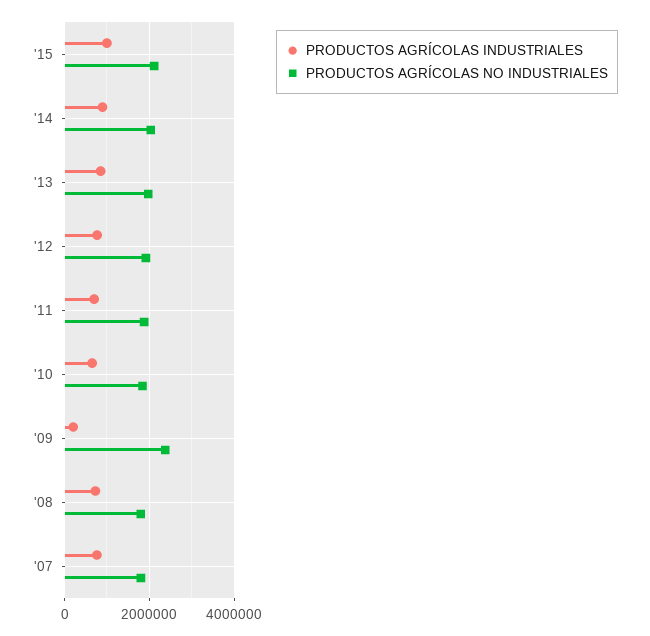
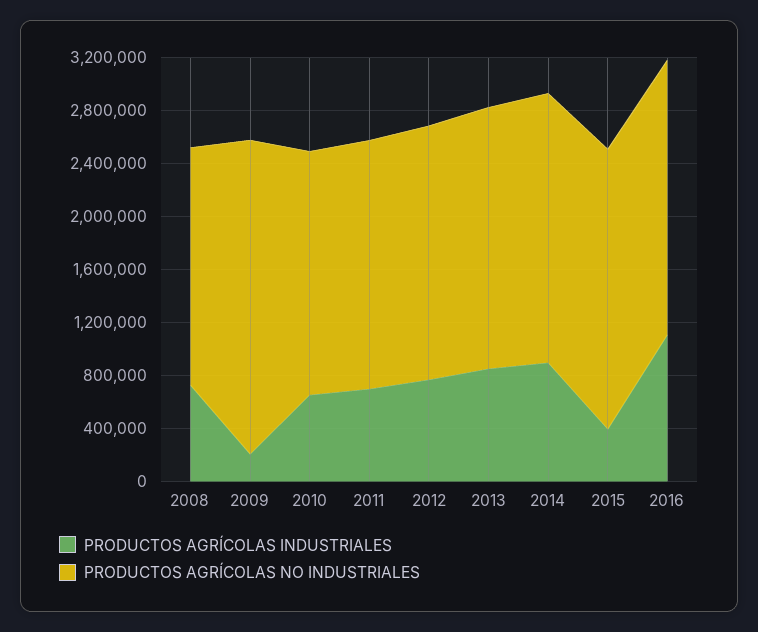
PRODUCTOS AGRÍCOLAS INDUSTRIALES, '15: 1000000 -> 400000
PRODUCTOS AGRÍCOLAS INDUSTRIALES, '07: 800000 -> none
PRODUCTOS AGRÍCOLAS NO INDUSTRIALES, '07: 1800000 -> none
PRODUCTOS AGRÍCOLAS INDUSTRIALES, 2016: none -> 1100000
PRODUCTOS AGRÍCOLAS NO INDUSTRIALES, 2016: none -> 2100000

